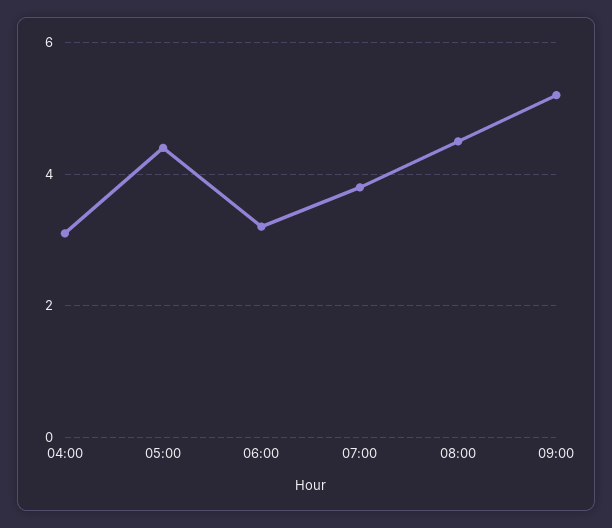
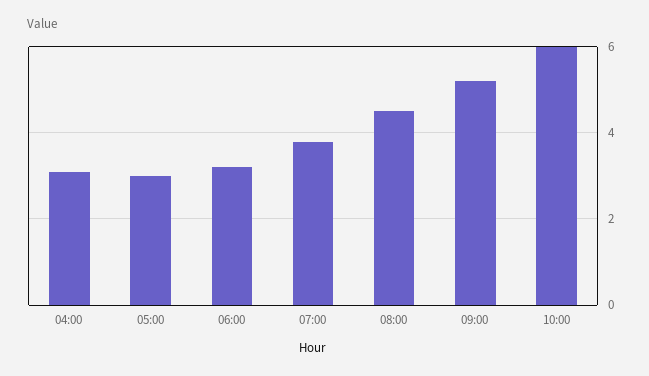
05:00: 4.5 -> 3
10:00: none -> 6

